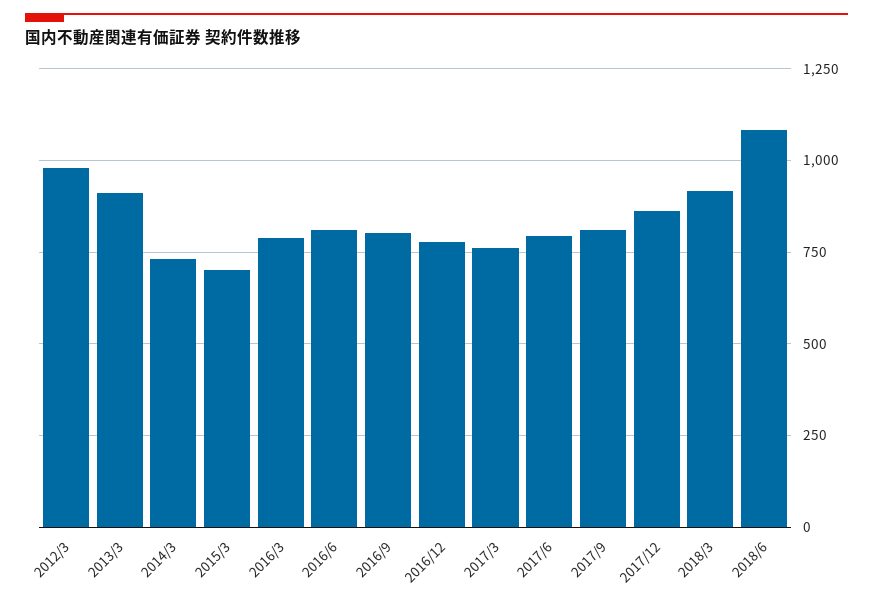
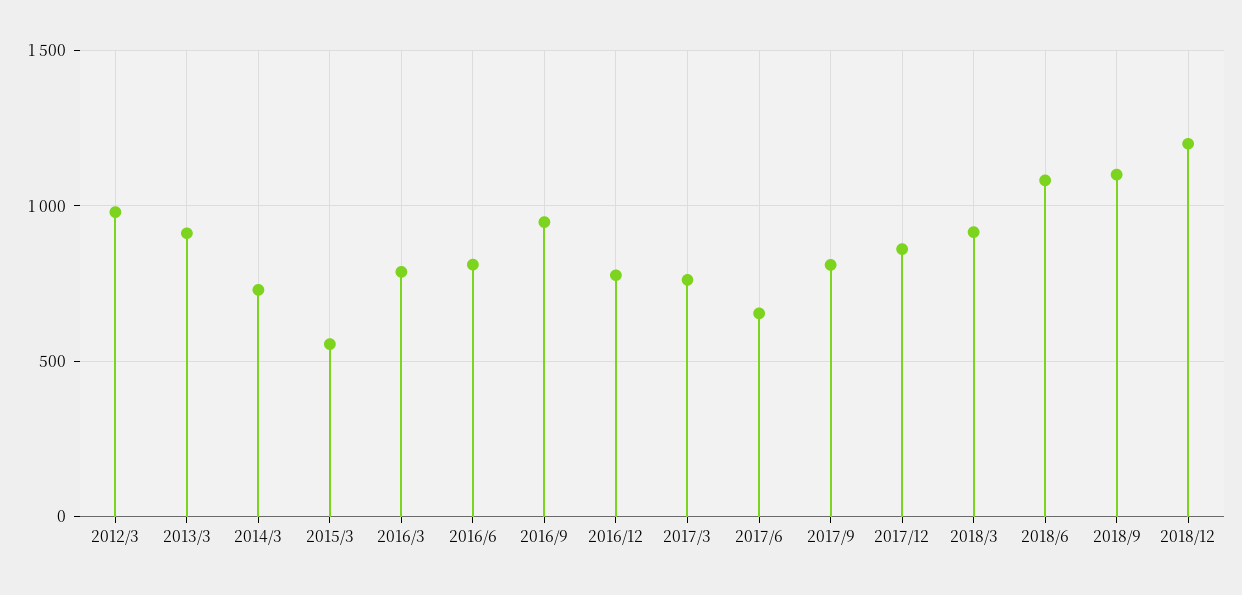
2015/3: 700 -> 550
2016/9: 800 -> 950
2017/6: 800 -> 650
2018/9: none -> 1100
2018/12: none -> 1200

